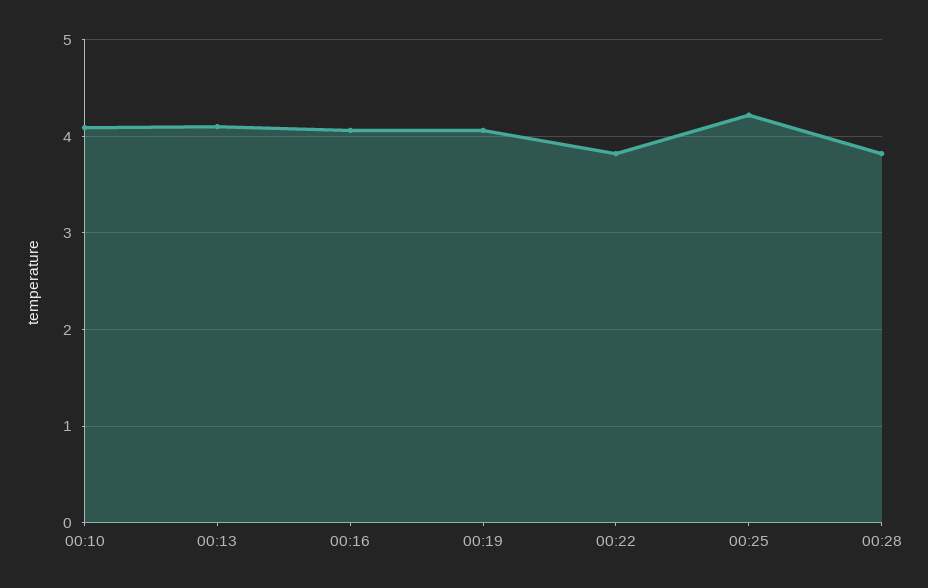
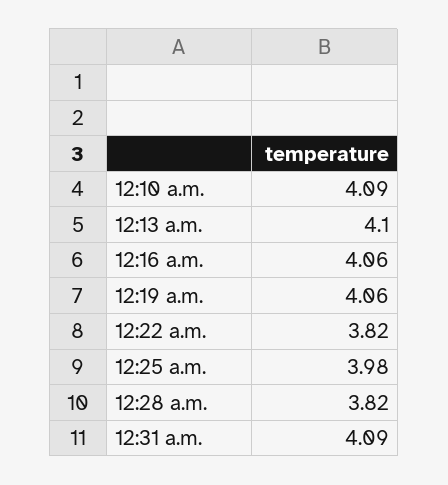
00:25: 4.2 -> 3.98
12:31 a.m.: none -> 4.09

